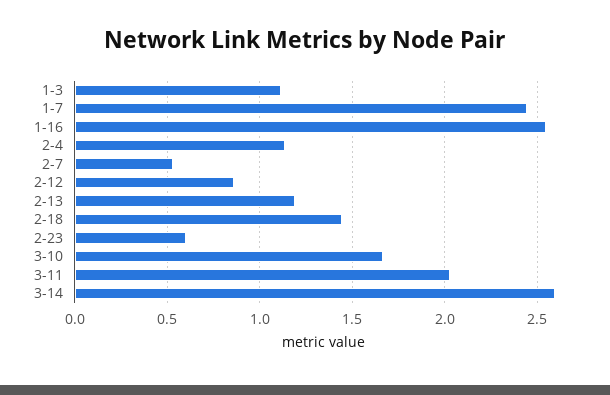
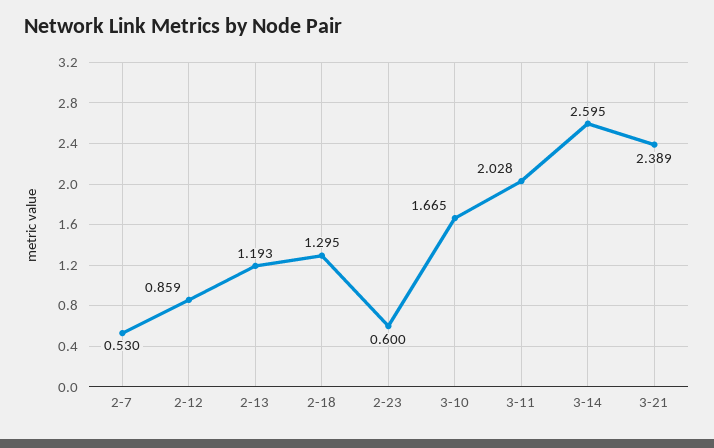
1-3: 1.1 -> none
1-7: 2.45 -> none
1-16: 2.55 -> none
2-4: 1.15 -> none
2-18: 1.45 -> 1.295
3-21: none -> 2.389

